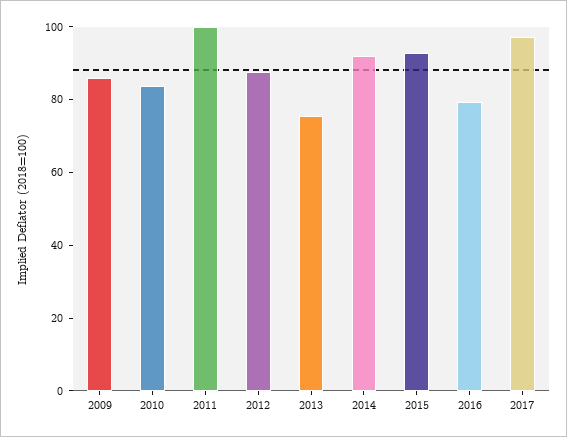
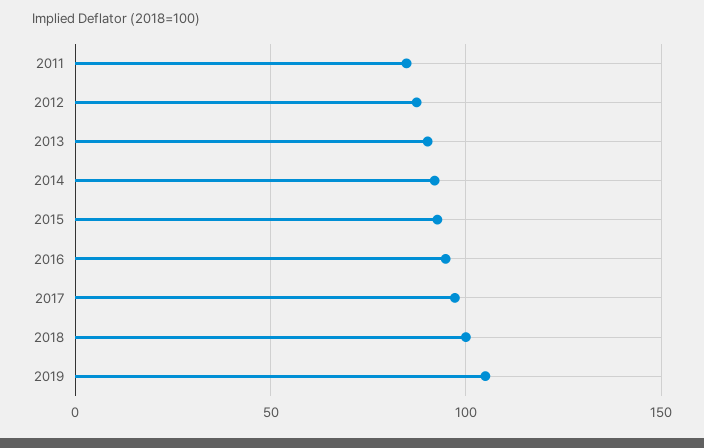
2009: 85 -> none
2010: 85 -> none
2011: 100 -> 85
2013: 75 -> 90
2016: 80 -> 95
2018: none -> 100
2019: none -> 105

